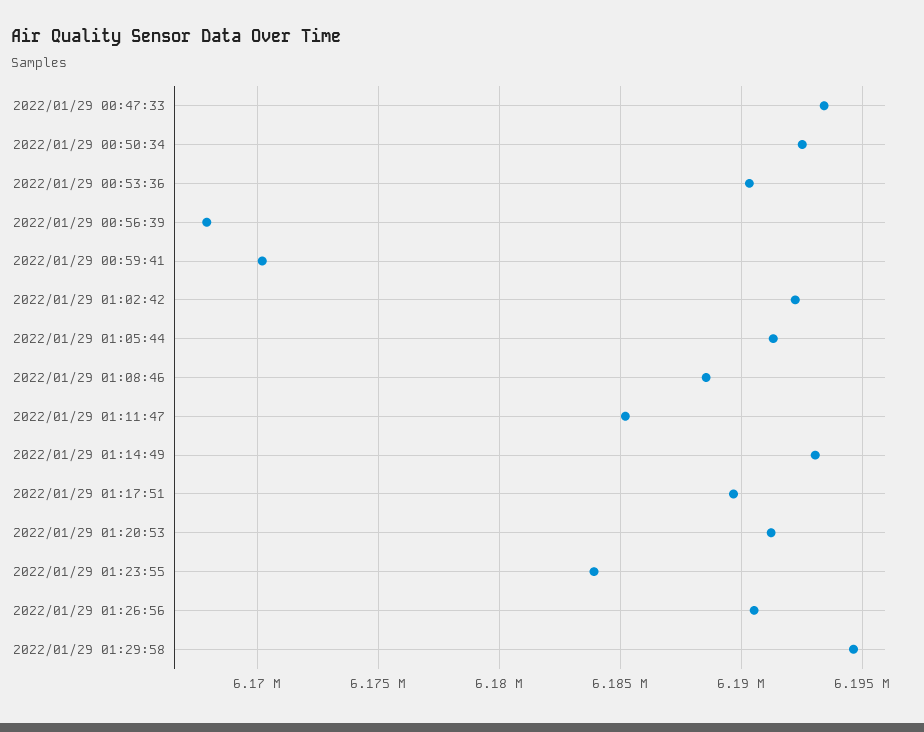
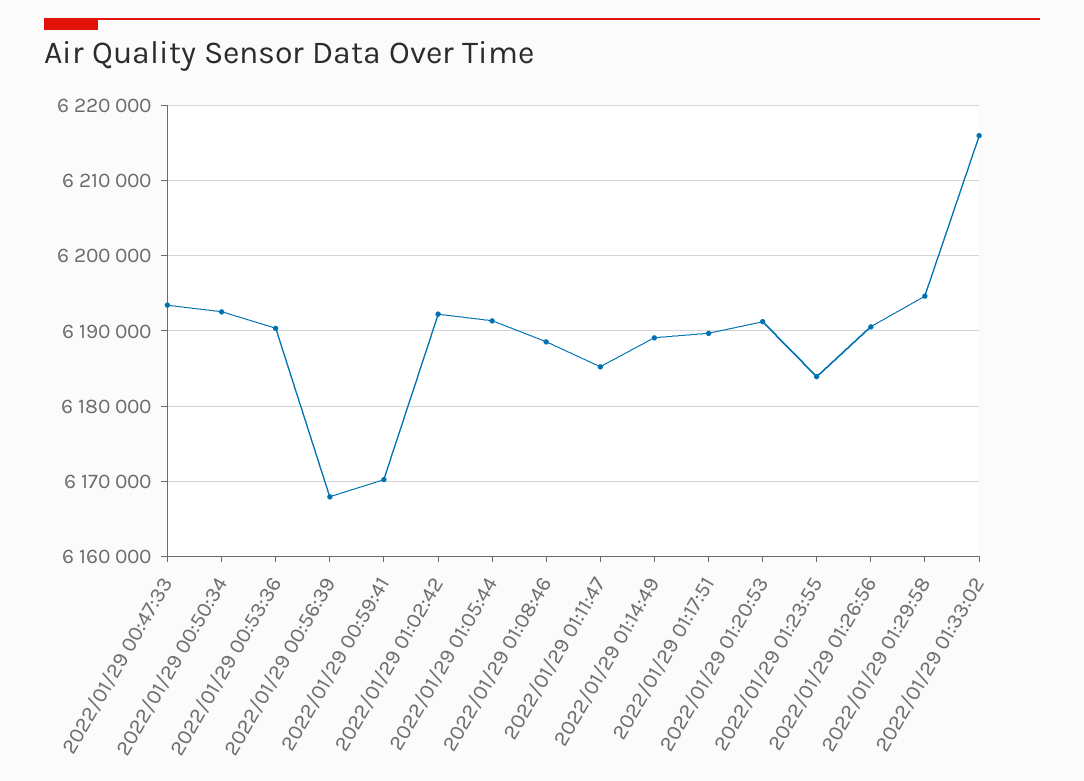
2022/01/29 01:14:49: 6193000 -> 6189000
2022/01/29 01:33:02: none -> 6216000

